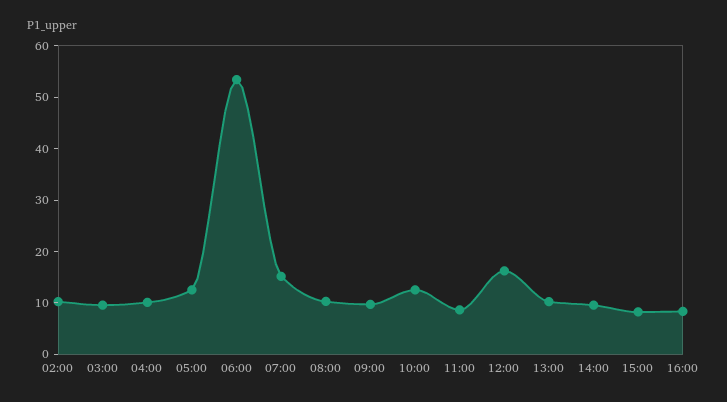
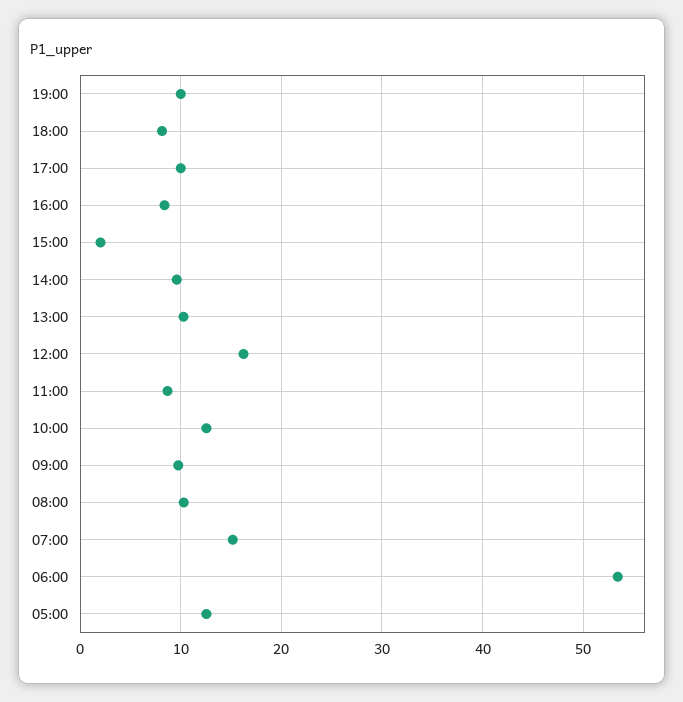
02:00: 10 -> none
03:00: 10 -> none
04:00: 10 -> none
15:00: 8 -> 2
19:00: none -> 10
18:00: none -> 8
17:00: none -> 10

